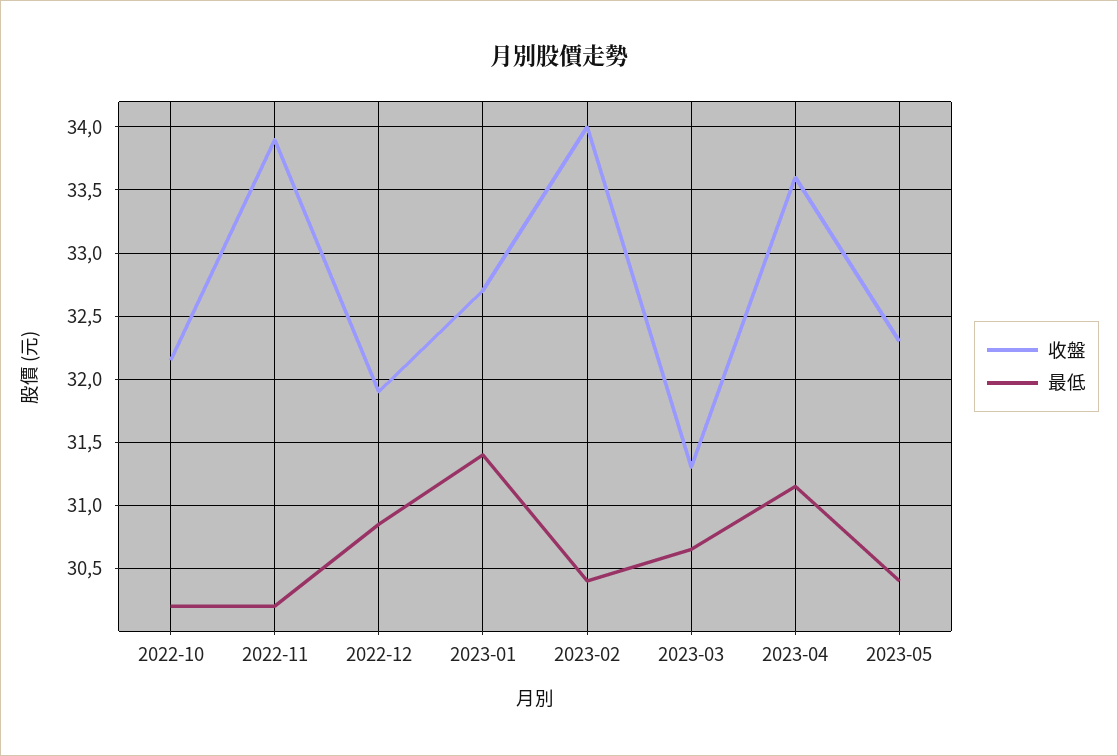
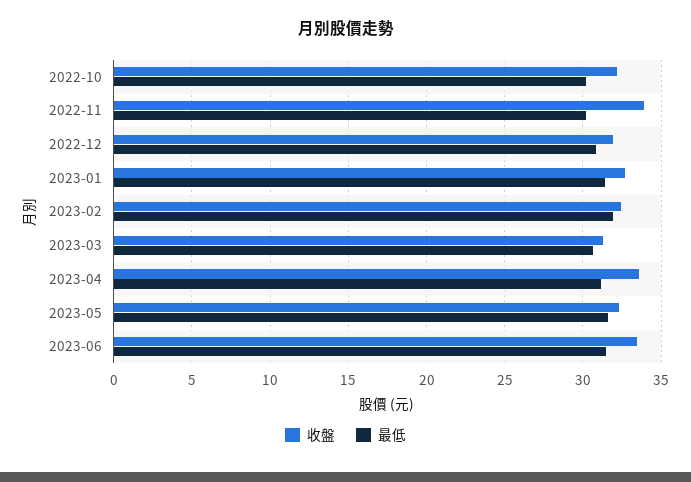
收盤, 2023-02: 34 -> 32.5
最低, 2023-02: 30.4 -> 32
最低, 2023-05: 30.4 -> 31.5
收盤, 2023-06: none -> 33.5
最低, 2023-06: none -> 31.5

